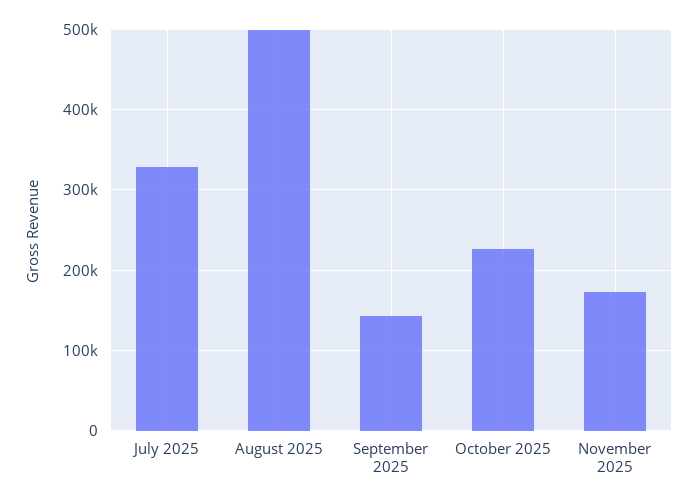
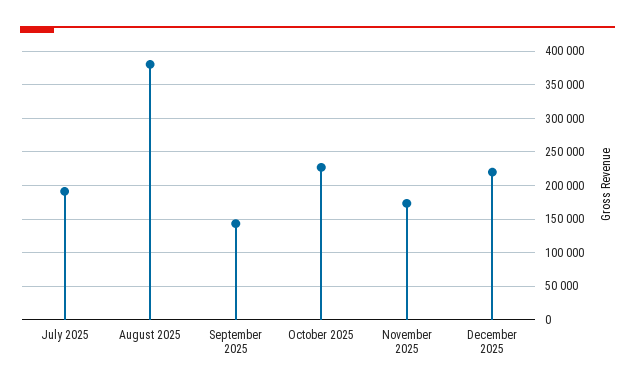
July 2025: 330000 -> 190000
August 2025: 500000 -> 380000
December 2025: none -> 220000

